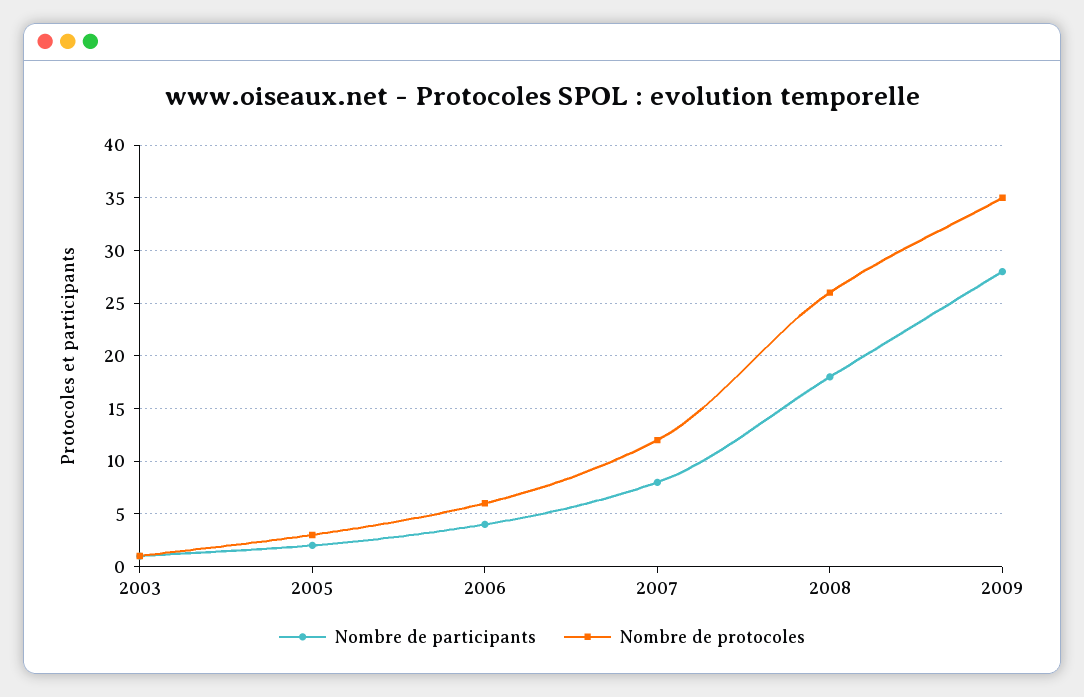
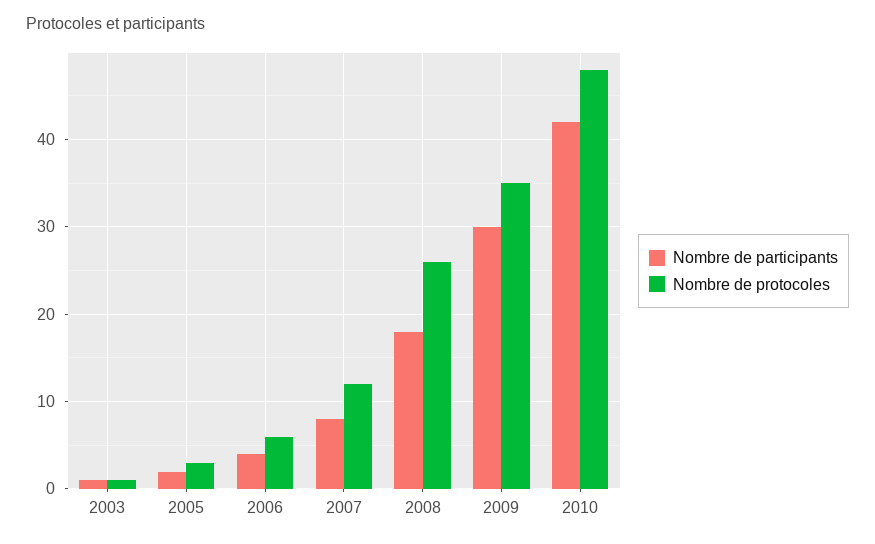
Nombre de participants, 2009: 28 -> 30
Nombre de participants, 2010: none -> 42
Nombre de protocoles, 2010: none -> 48

